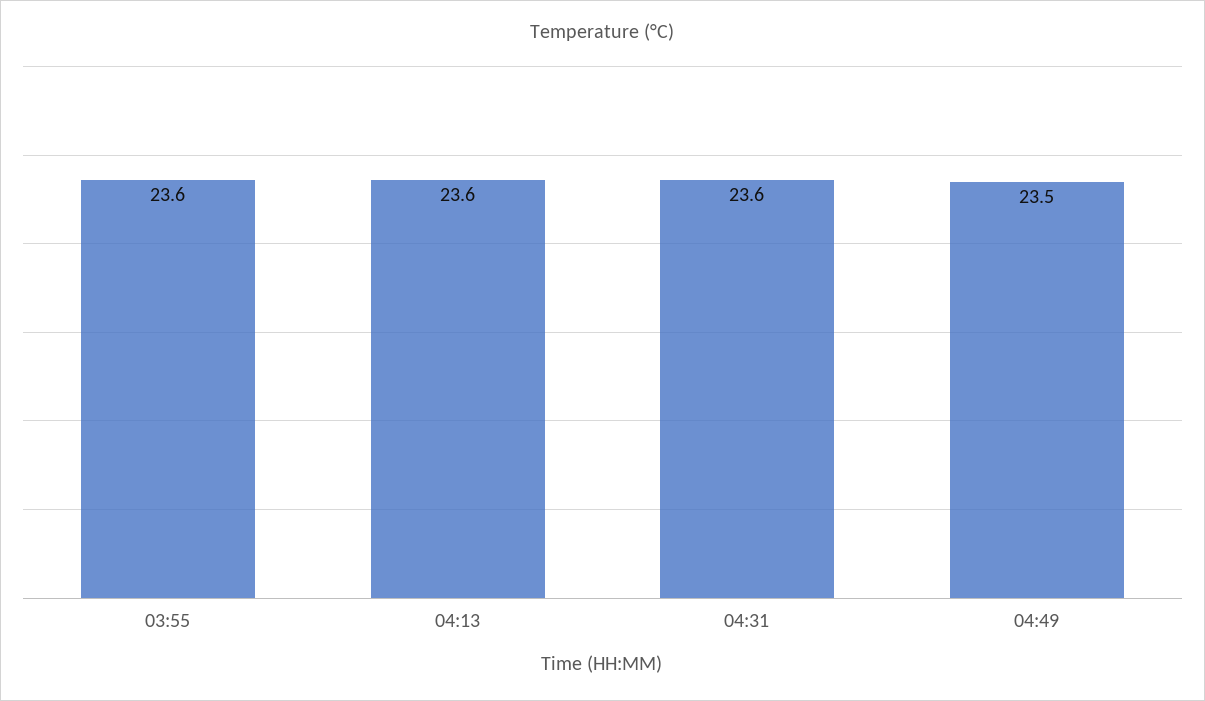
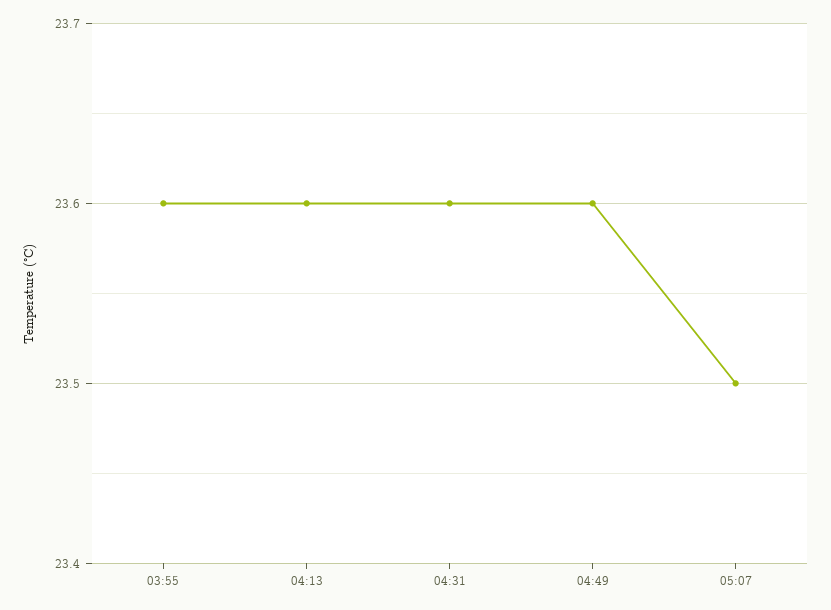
04:49: 23.5 -> 23.6
05:07: none -> 23.5

